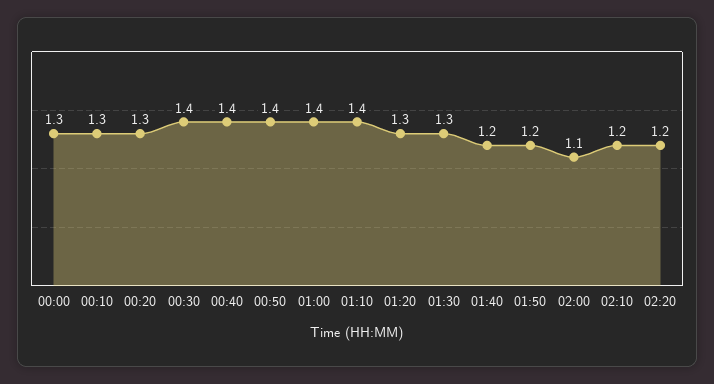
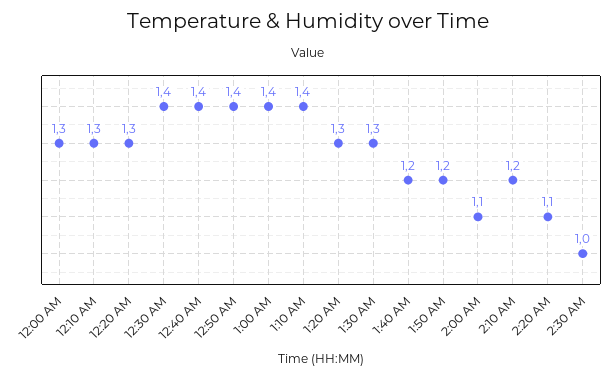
02:20: 1.2 -> 1.1
2:30 AM: none -> 1

